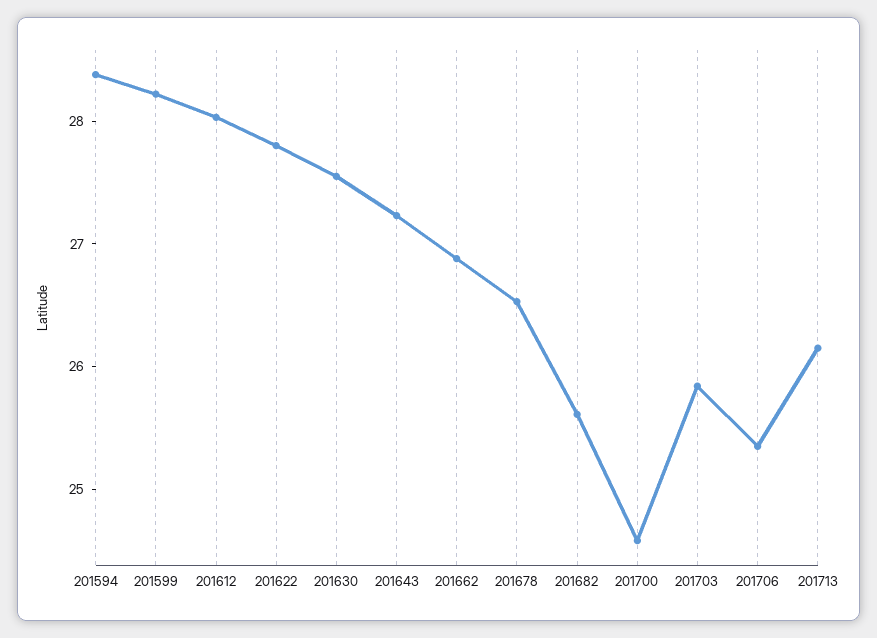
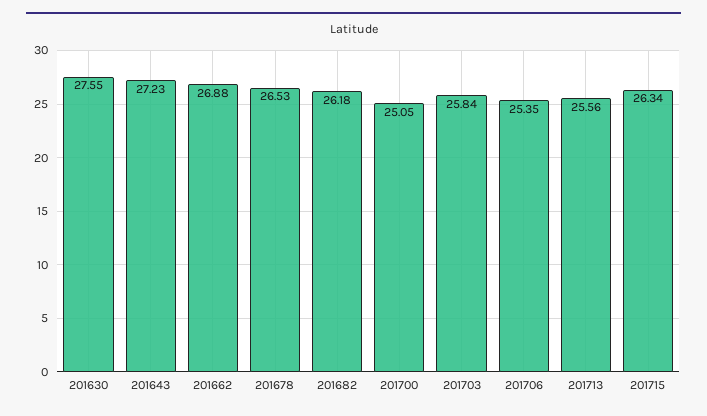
201594: 28.4 -> none
201599: 28.2 -> none
201612: 28 -> none
201622: 27.8 -> none
201682: 25.6 -> 26.18
201700: 24.6 -> 25.05
201713: 26.2 -> 25.56
201715: none -> 26.34

